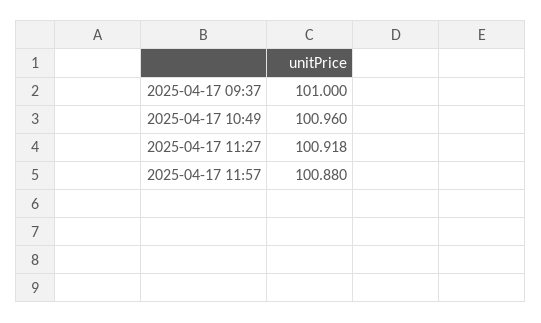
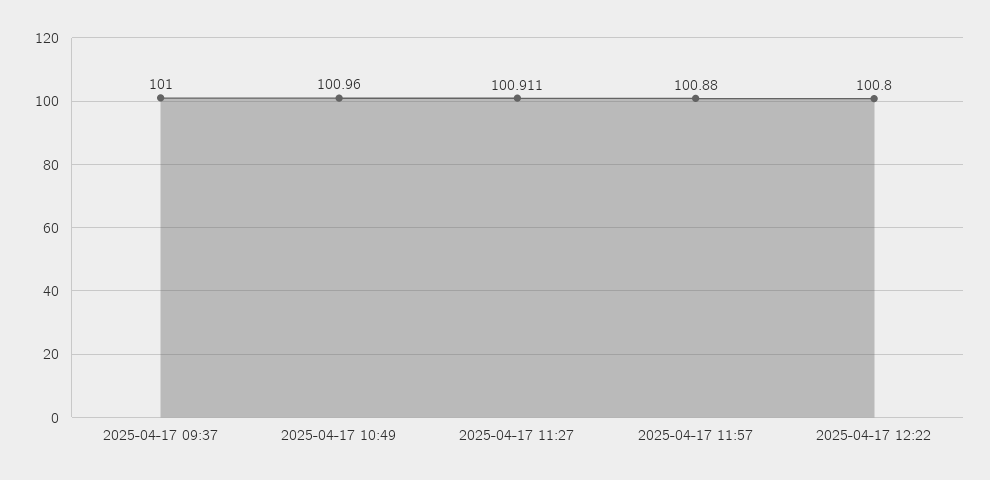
2025-04-17 11:27: 100.918 -> 100.911
2025-04-17 12:22: none -> 100.8

